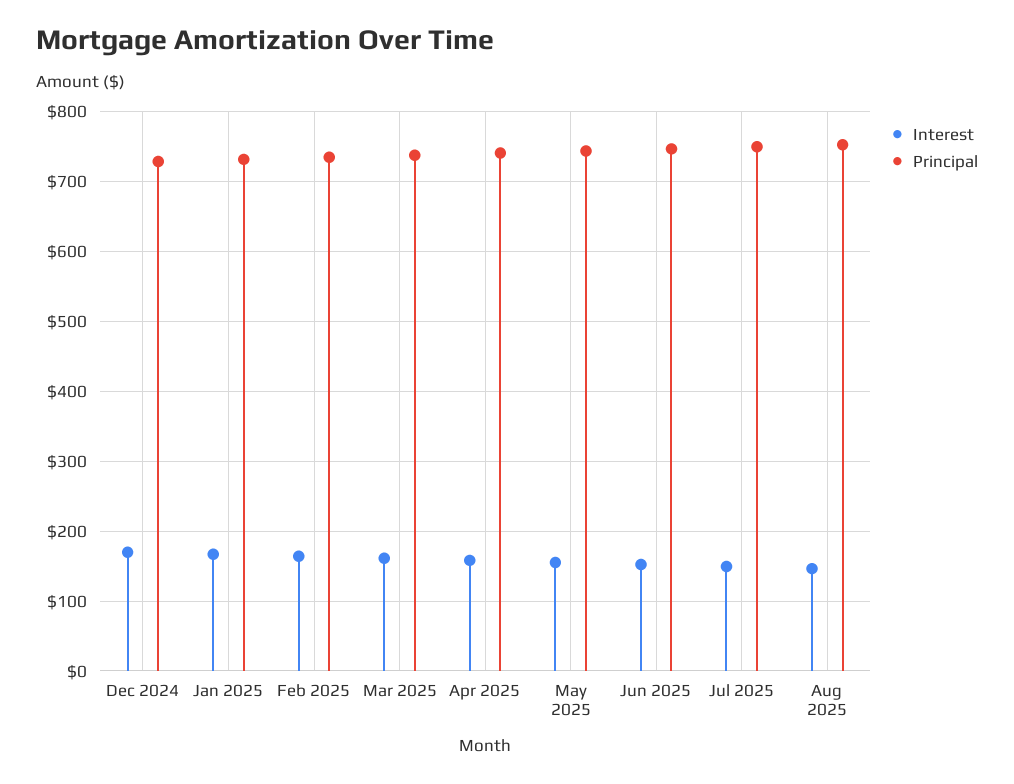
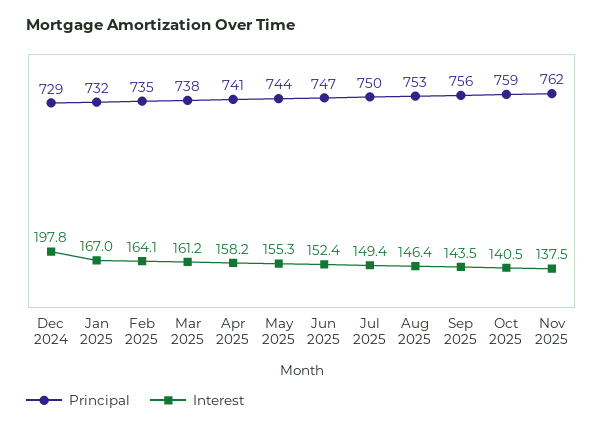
Interest, Dec 2024: 170 -> 197.8
Principal, Sep 2025: none -> 756
Interest, Sep 2025: none -> 143.5
Principal, Oct 2025: none -> 759
Interest, Oct 2025: none -> 140.5
Principal, Nov 2025: none -> 762
Interest, Nov 2025: none -> 137.5

